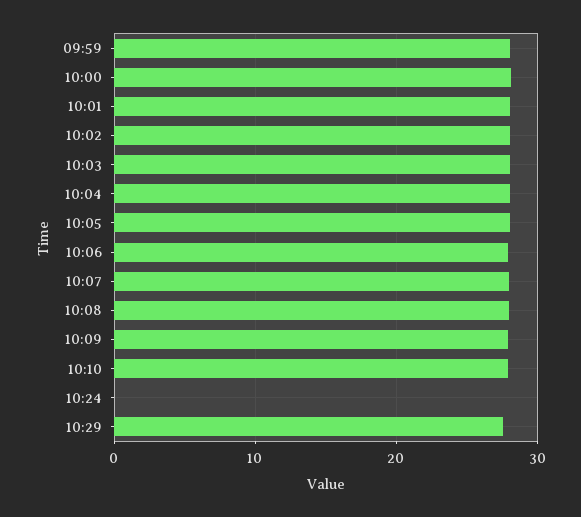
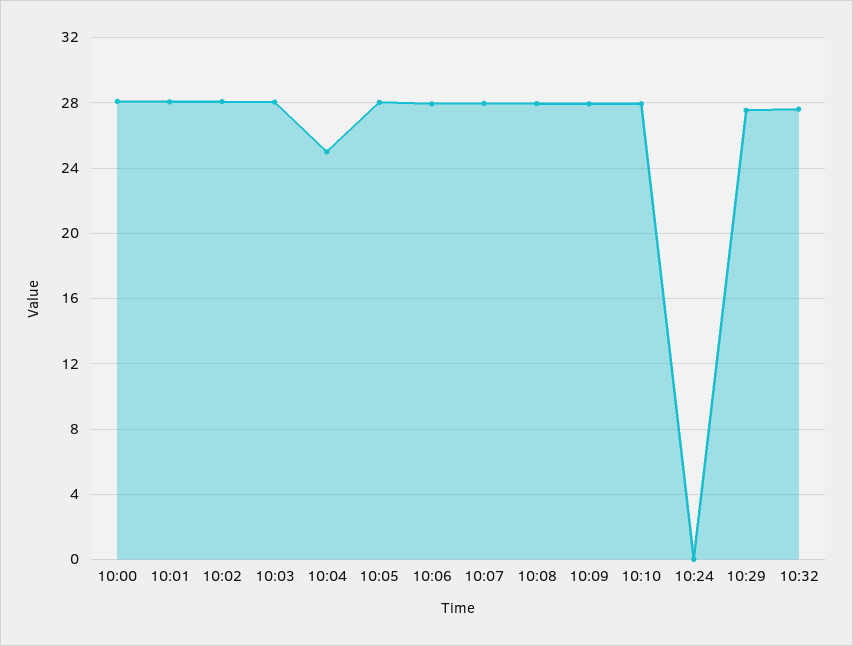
09:59: 28 -> none
10:04: 28 -> 25
10:32: none -> 27.5

